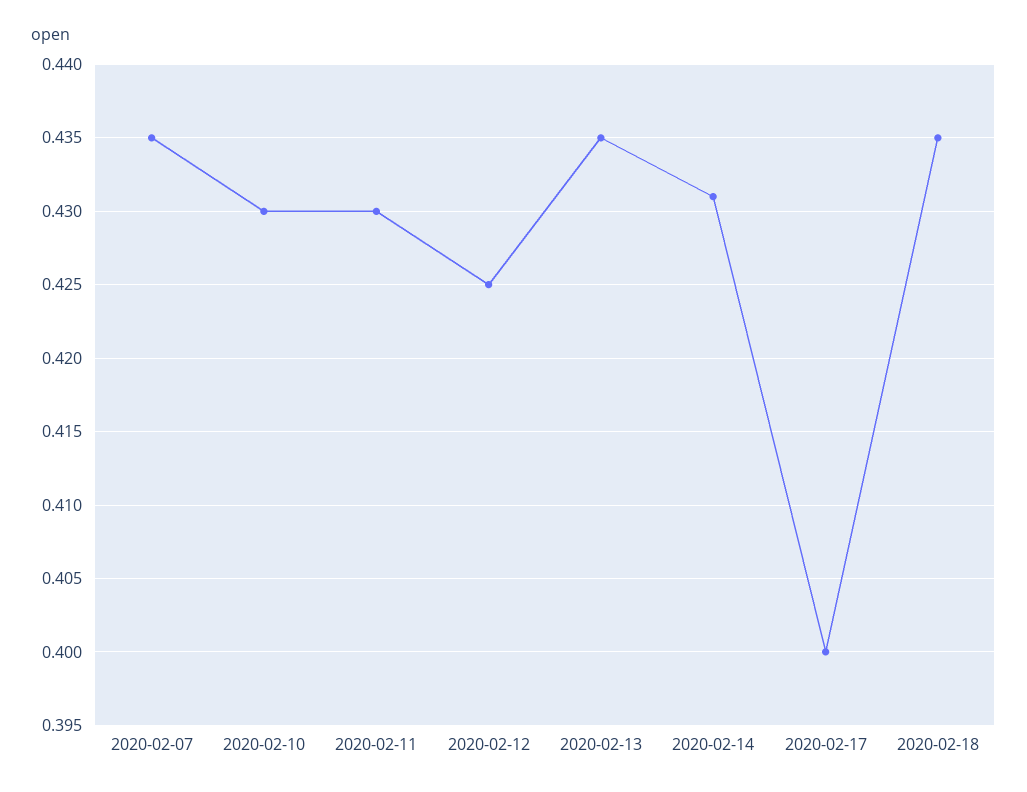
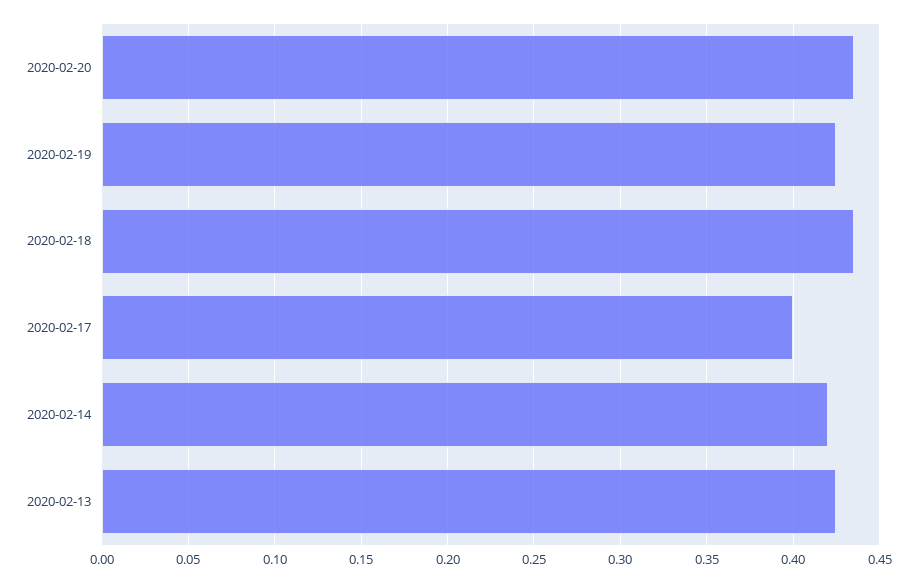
2020-02-07: 0.435 -> none
2020-02-10: 0.43 -> none
2020-02-11: 0.43 -> none
2020-02-12: 0.425 -> none
2020-02-13: 0.435 -> 0.425
2020-02-14: 0.431 -> 0.42
2020-02-20: none -> 0.435
2020-02-19: none -> 0.425

